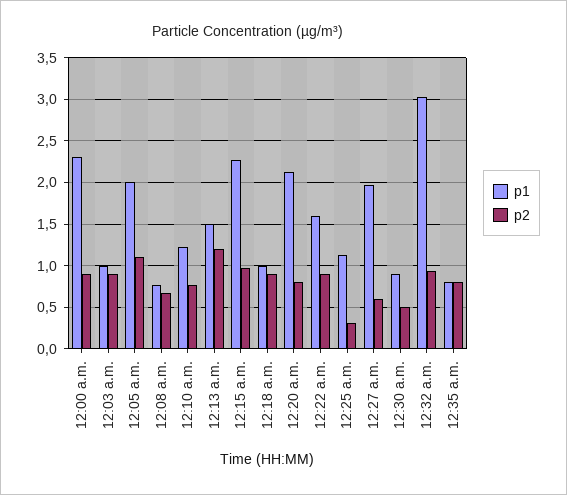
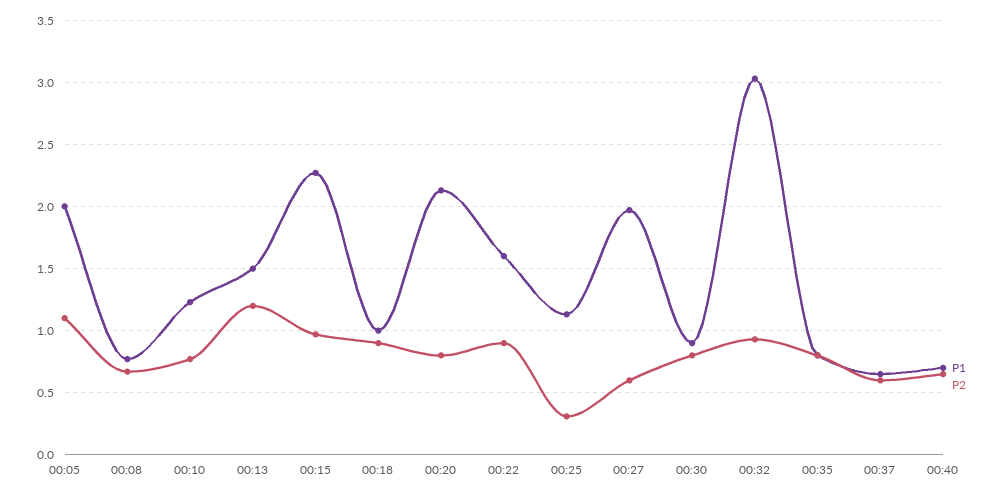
p1, 12:00 a.m.: 2.3 -> none
p2, 12:00 a.m.: 0.9 -> none
p1, 12:03 a.m.: 1 -> none
p2, 12:03 a.m.: 0.9 -> none
p2, 12:30 a.m.: 0.5 -> 0.8
p1, 00:37: none -> 0.65
p2, 00:37: none -> 0.6
p1, 00:40: none -> 0.7
p2, 00:40: none -> 0.65

